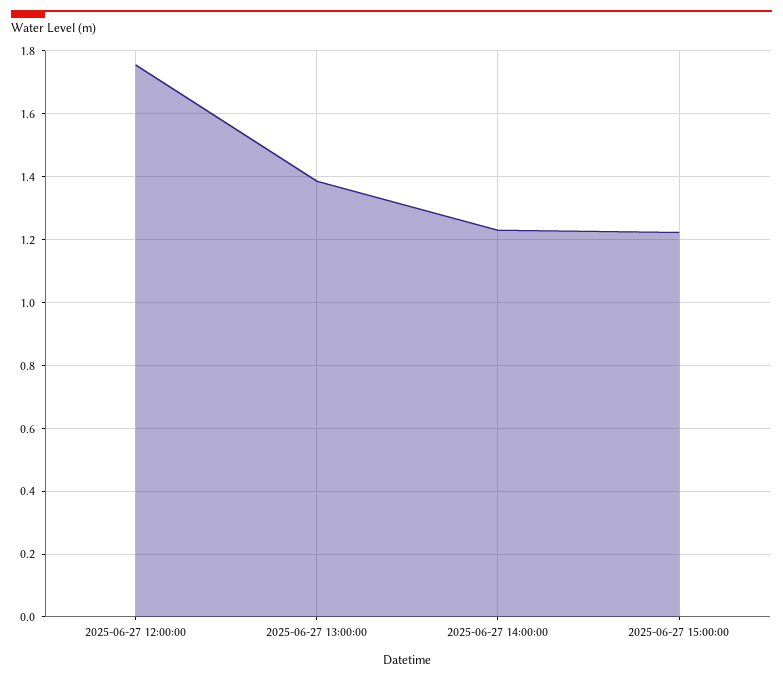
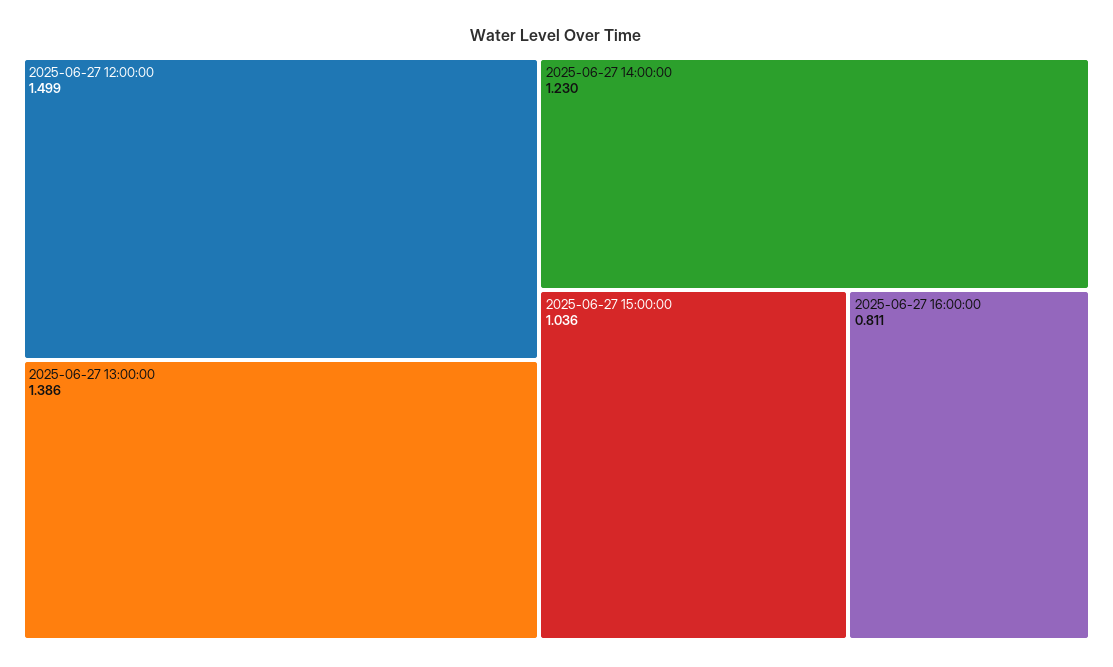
2025-06-27 12:00:00: 1.76 -> 1.499
2025-06-27 15:00:00: 1.22 -> 1.036
2025-06-27 16:00:00: none -> 0.811

